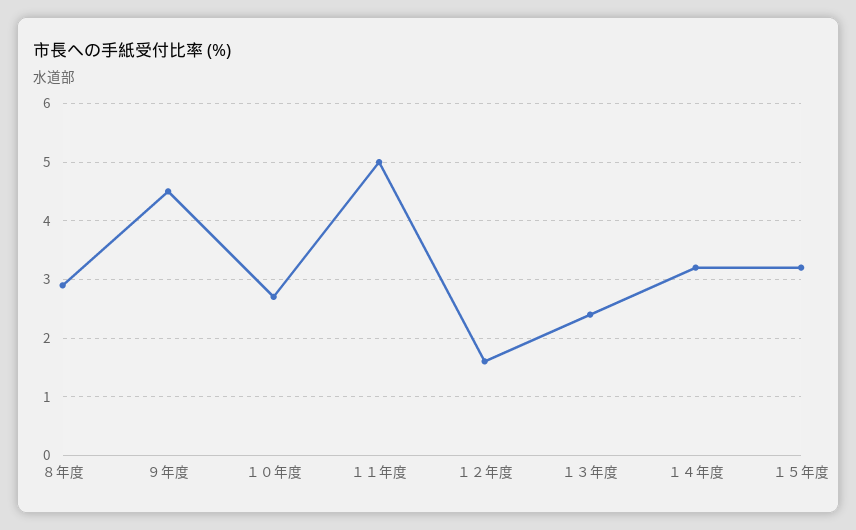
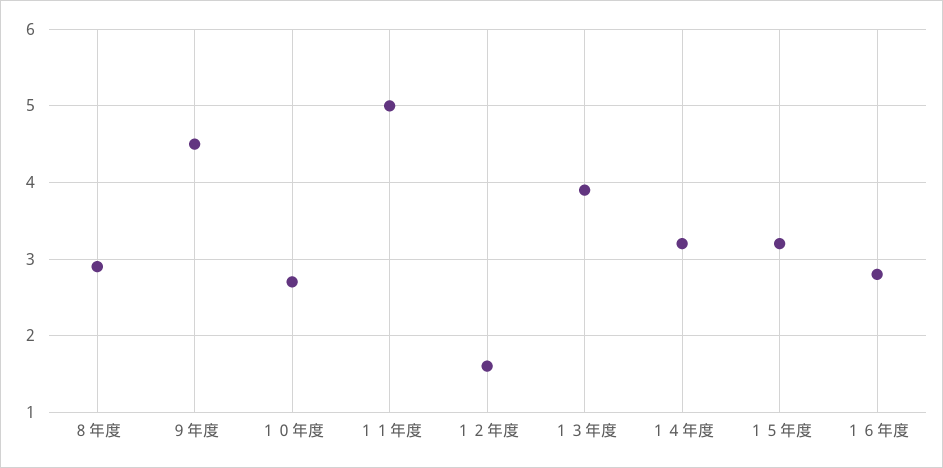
１３年度: 2.5 -> 3.9
１６年度: none -> 2.8

